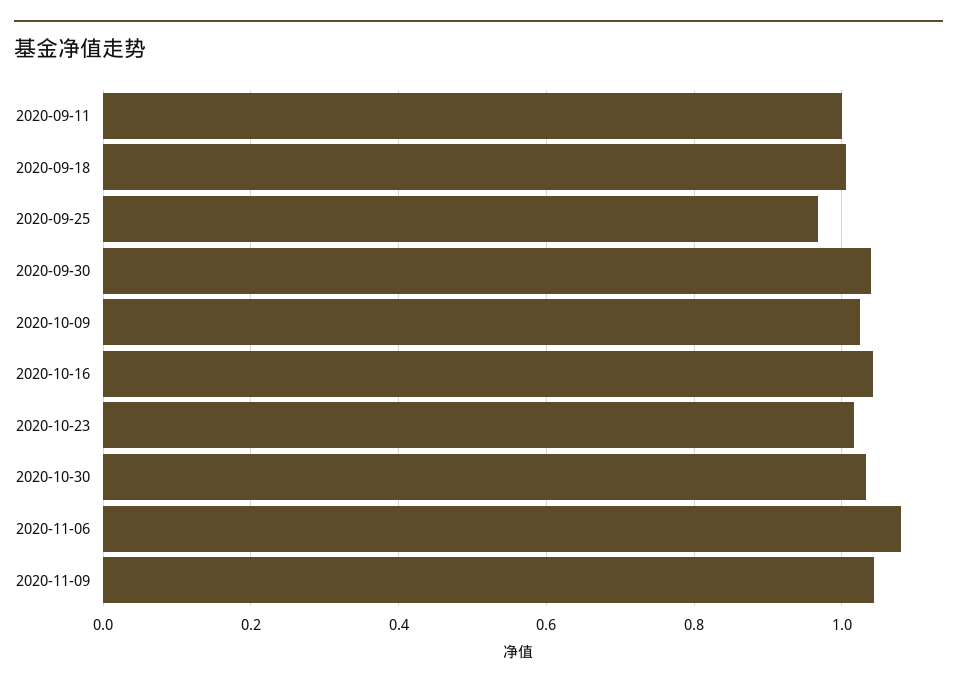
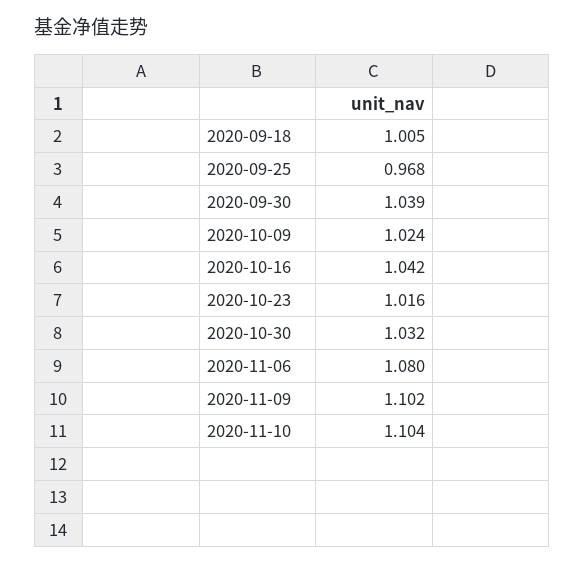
2020-09-11: 1 -> none
2020-11-09: 1.04 -> 1.102
2020-11-10: none -> 1.104

